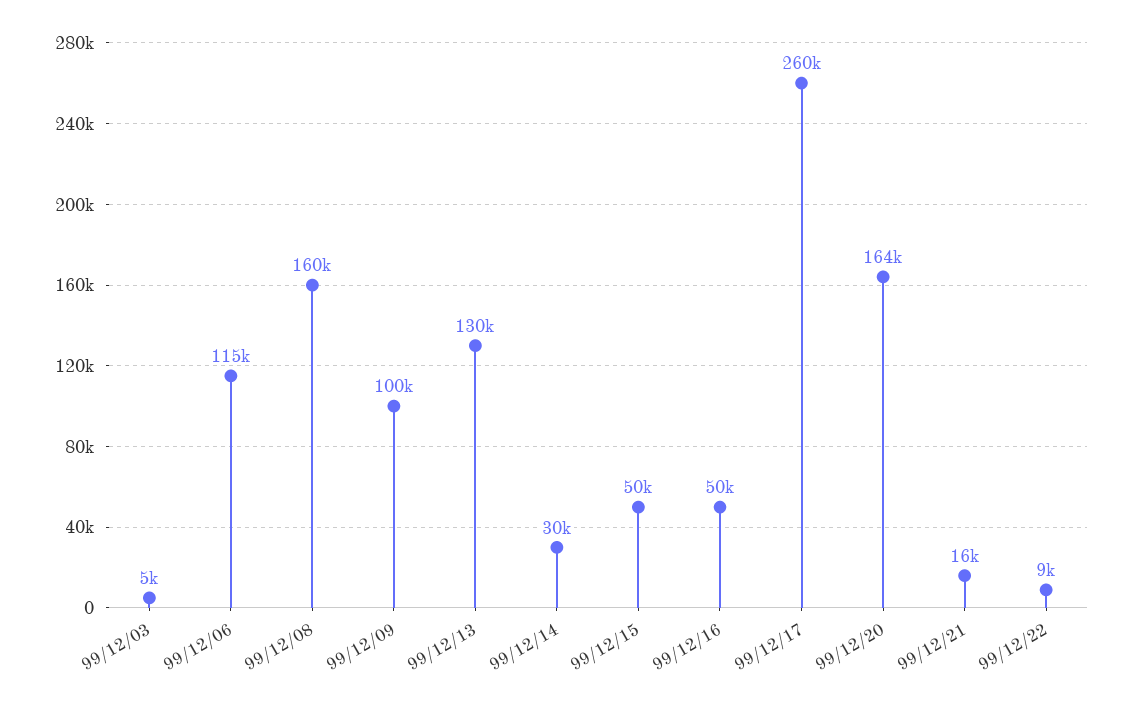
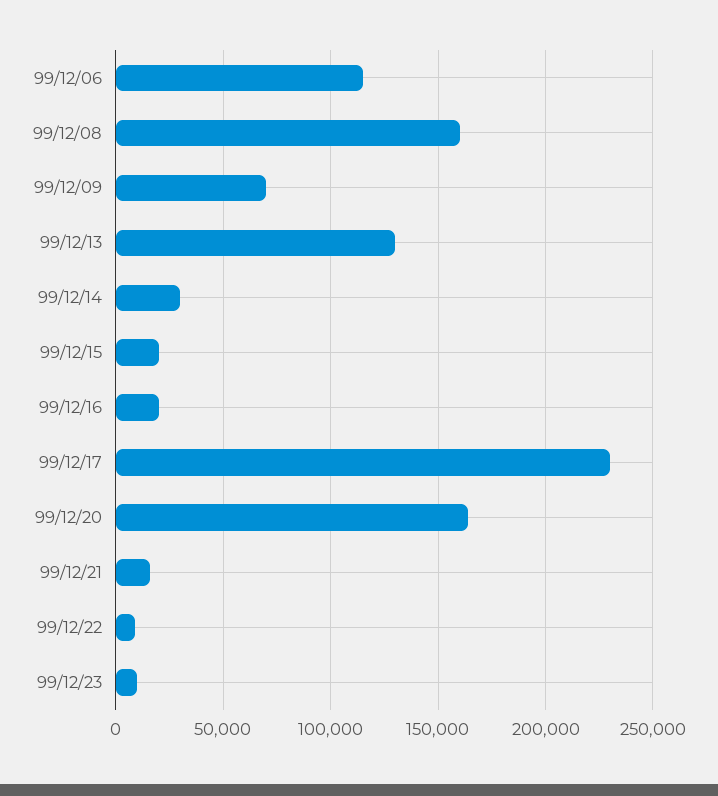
99/12/03: 5000 -> none
99/12/09: 100000 -> 70000
99/12/15: 50000 -> 20000
99/12/16: 50000 -> 20000
99/12/17: 260000 -> 230000
99/12/23: none -> 10000

